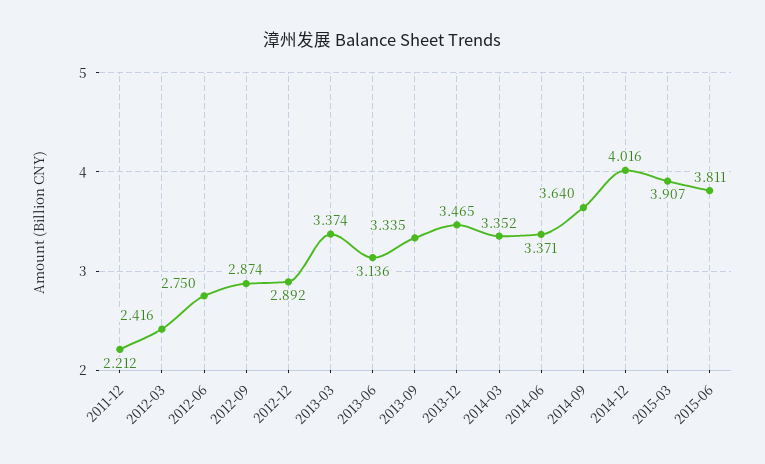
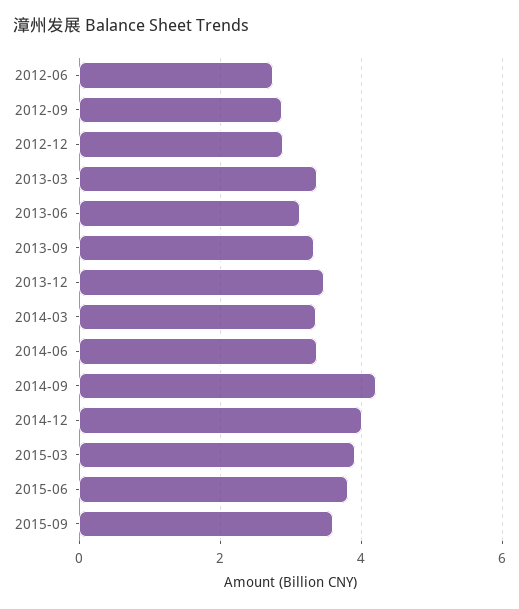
2011-12: 2.212 -> none
2012-03: 2.416 -> none
2014-09: 3.64 -> 4.2
2015-09: none -> 3.6

